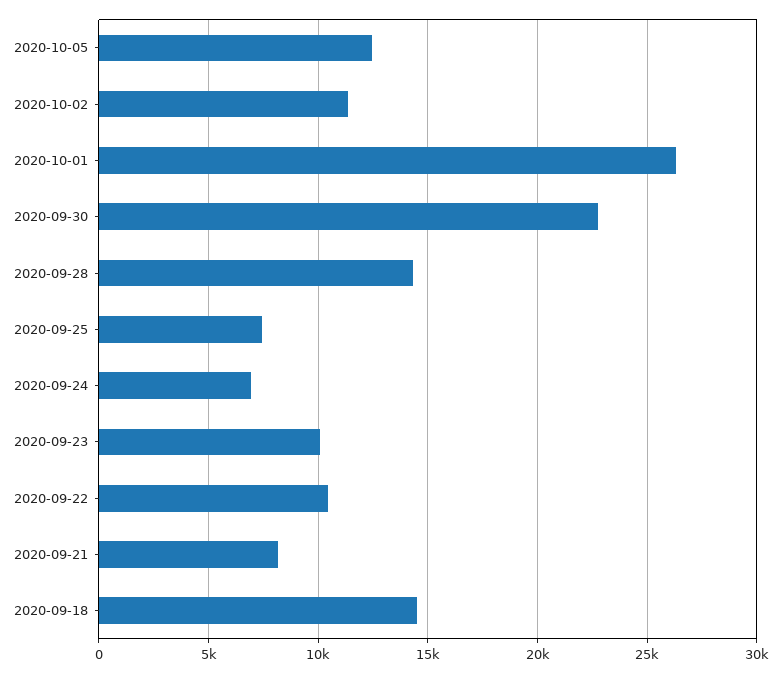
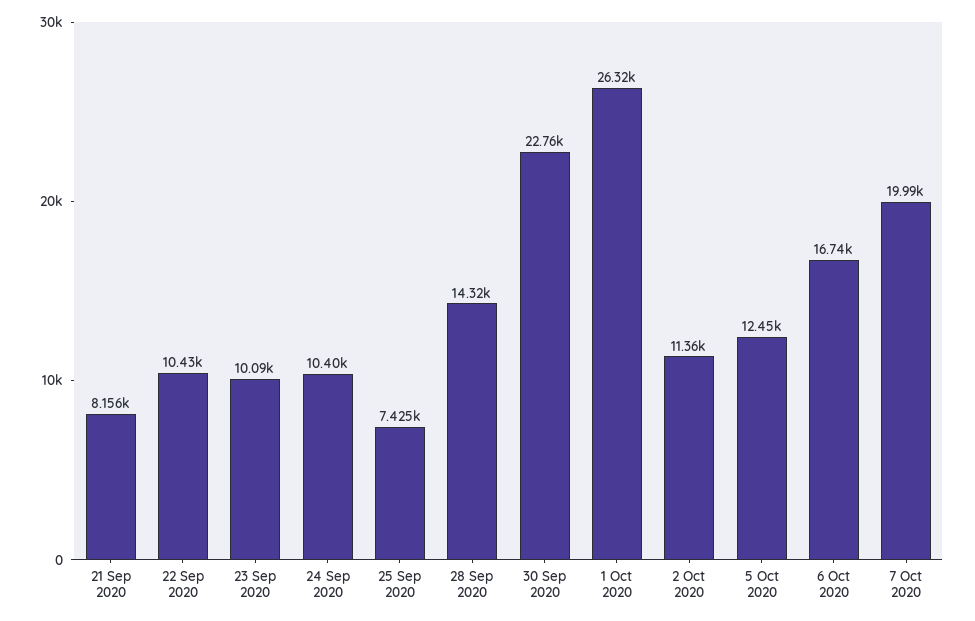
2020-09-24: 7000 -> 10400
2020-09-18: 14500 -> none
6 Oct 2020: none -> 16740
7 Oct 2020: none -> 19990

